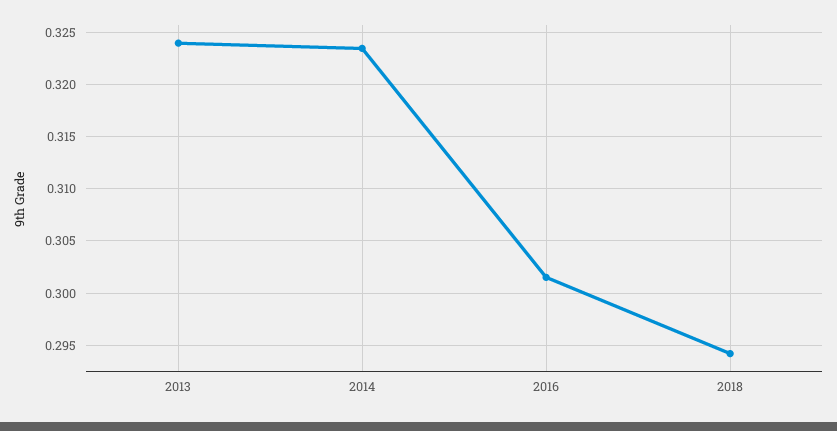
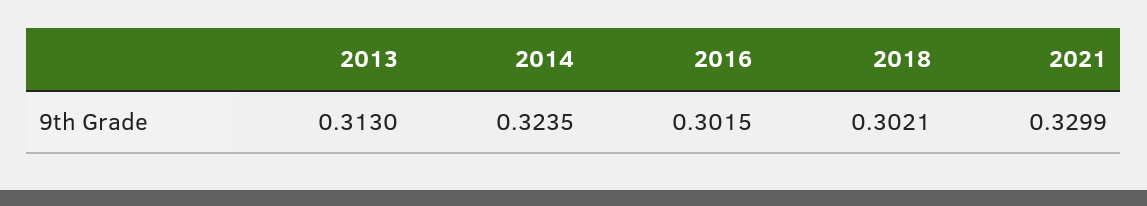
2013: 0.324 -> 0.313
2018: 0.294 -> 0.3021
2021: none -> 0.3299

